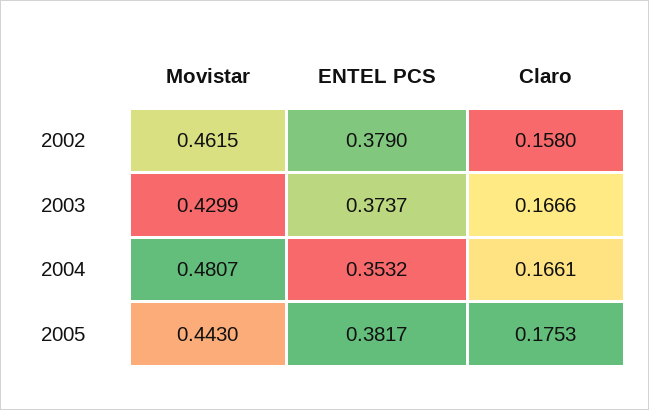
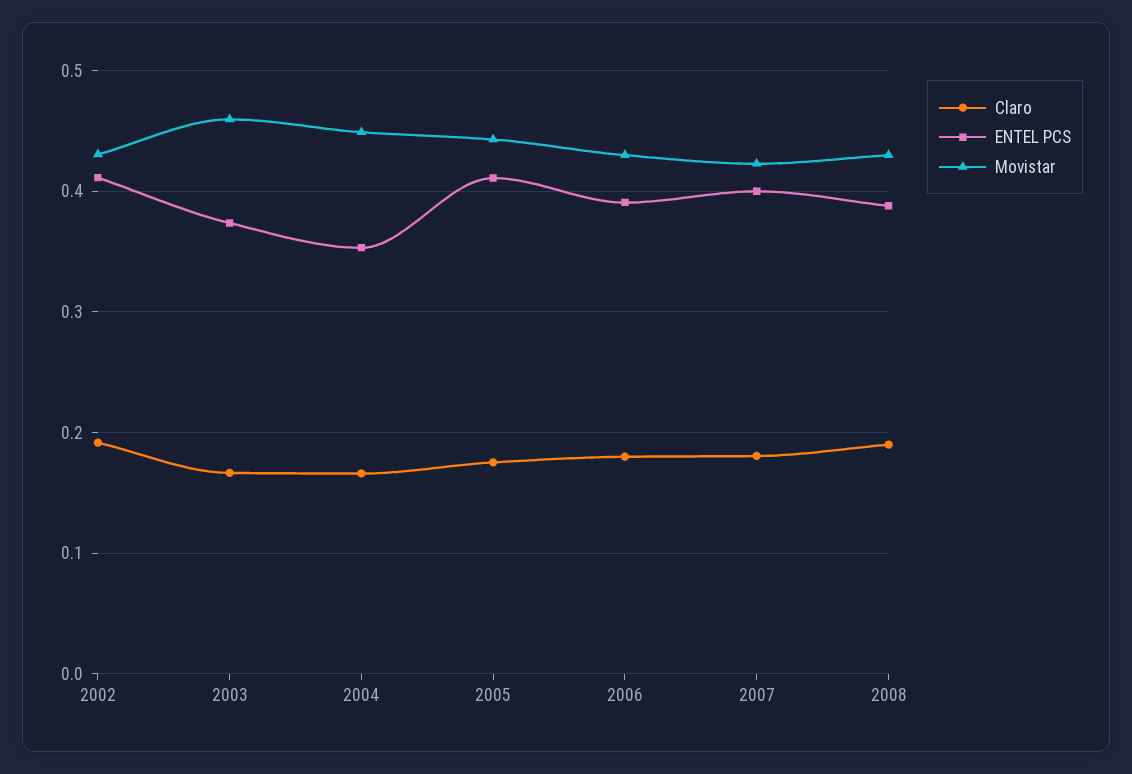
Movistar, 2002: 0.4615 -> 0.43
ENTEL PCS, 2002: 0.379 -> 0.41
Claro, 2002: 0.158 -> 0.19
Movistar, 2003: 0.4299 -> 0.46
Movistar, 2004: 0.4807 -> 0.45
ENTEL PCS, 2005: 0.3817 -> 0.41
Claro, 2006: none -> 0.18
ENTEL PCS, 2006: none -> 0.39
Movistar, 2006: none -> 0.43
Claro, 2007: none -> 0.18
ENTEL PCS, 2007: none -> 0.4
Movistar, 2007: none -> 0.42
Claro, 2008: none -> 0.19
ENTEL PCS, 2008: none -> 0.39
Movistar, 2008: none -> 0.43

